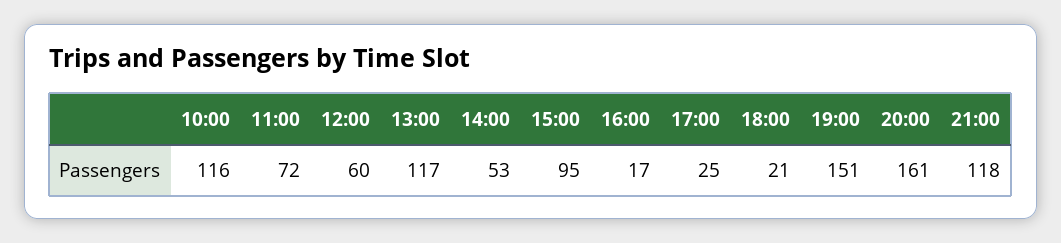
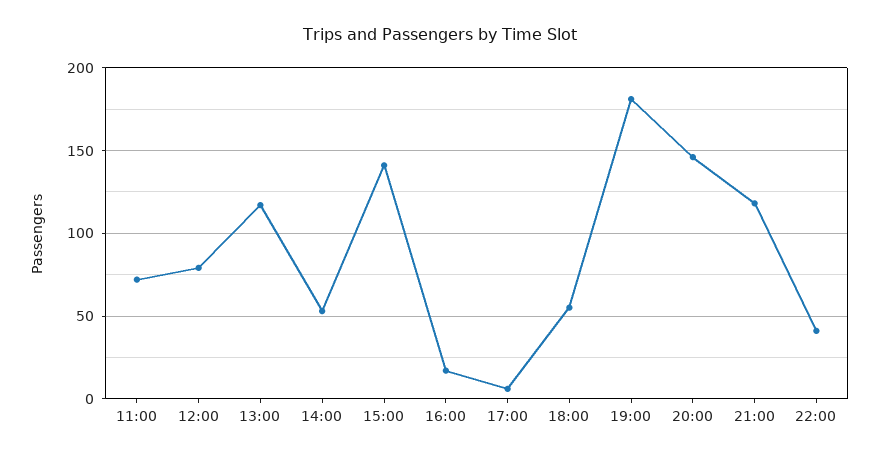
10:00: 116 -> none
12:00: 60 -> 80
15:00: 95 -> 140
17:00: 25 -> 5
18:00: 21 -> 55
19:00: 151 -> 180
20:00: 161 -> 145
22:00: none -> 40

